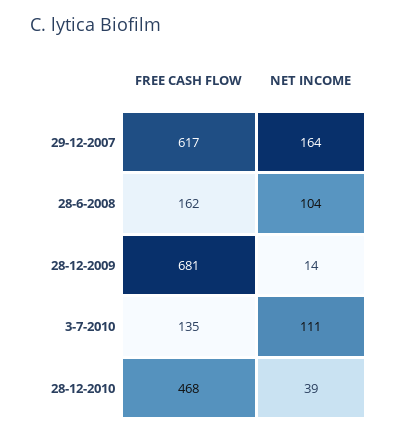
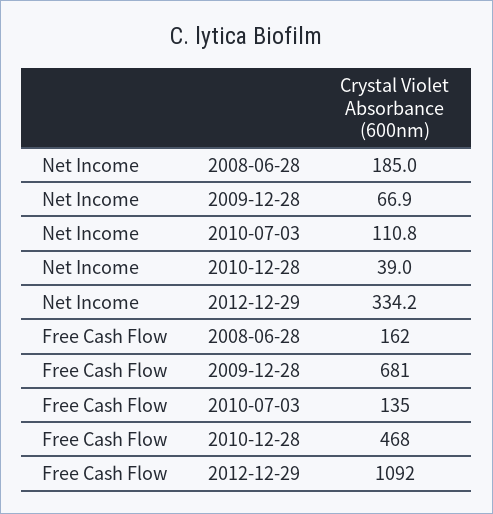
FREE CASH FLOW, 29-12-2007: 617 -> none
NET INCOME, 29-12-2007: 164 -> none
NET INCOME, 28-6-2008: 104 -> 185
NET INCOME, 28-12-2009: 14 -> 66.9
NET INCOME, 2012-12-29: none -> 334.2
FREE CASH FLOW, 2012-12-29: none -> 1092

